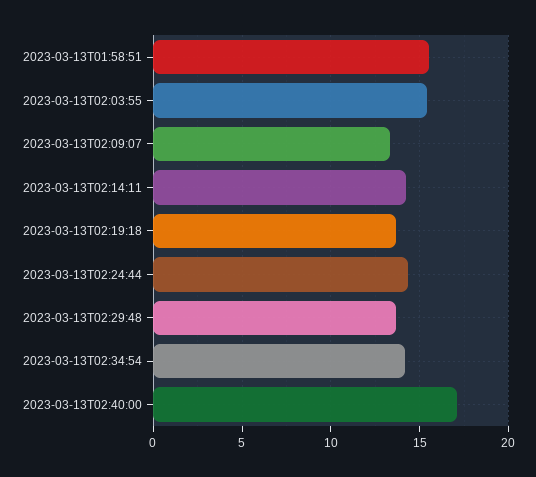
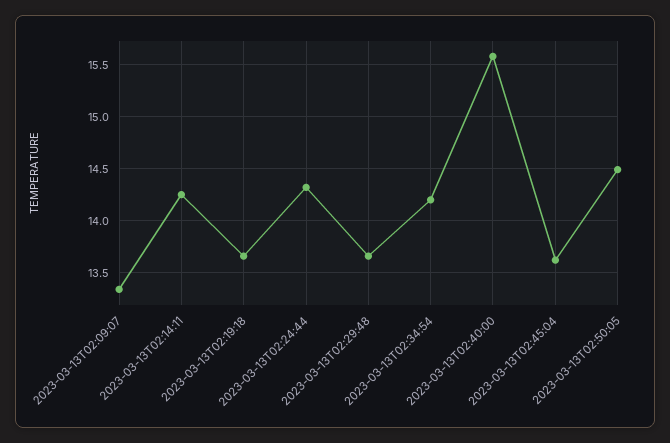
2023-03-13T01:58:51: 15.5 -> none
2023-03-13T02:03:55: 15.5 -> none
2023-03-13T02:40:00: 17 -> 15.6
2023-03-13T02:45:04: none -> 13.6
2023-03-13T02:50:05: none -> 14.5

